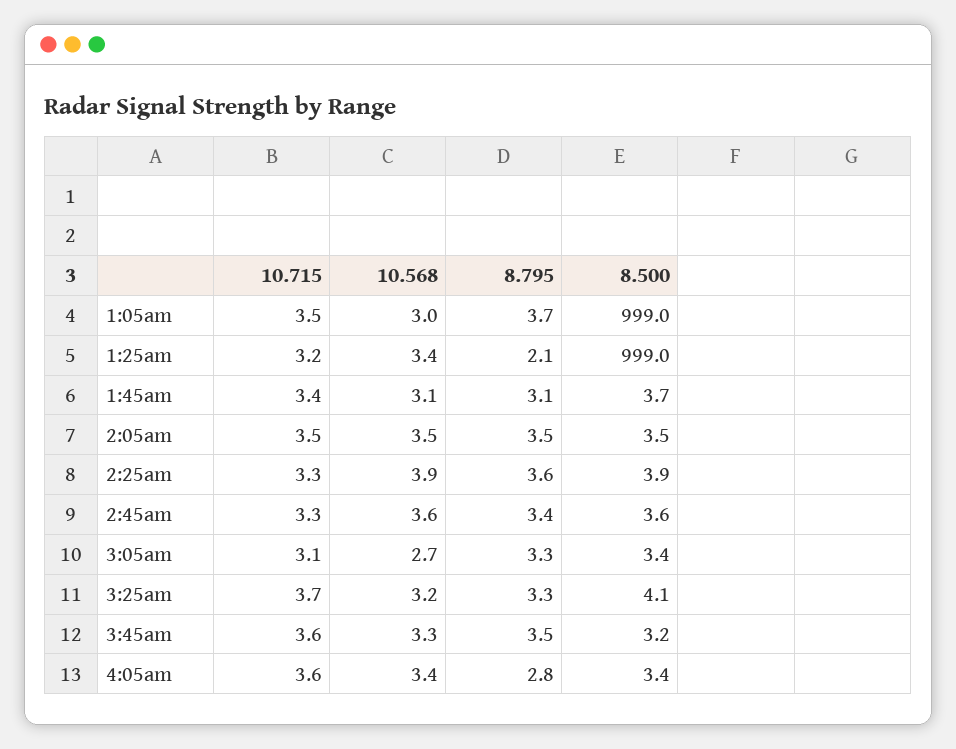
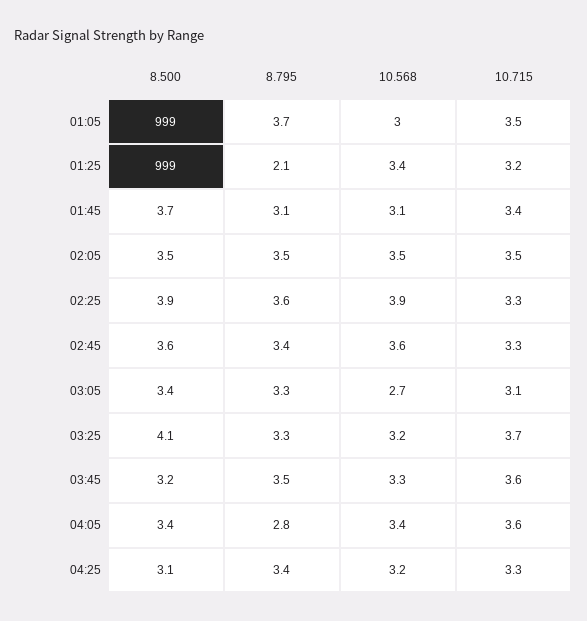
8.500, 04:25: none -> 3.1
8.795, 04:25: none -> 3.4
10.568, 04:25: none -> 3.2
10.715, 04:25: none -> 3.3

